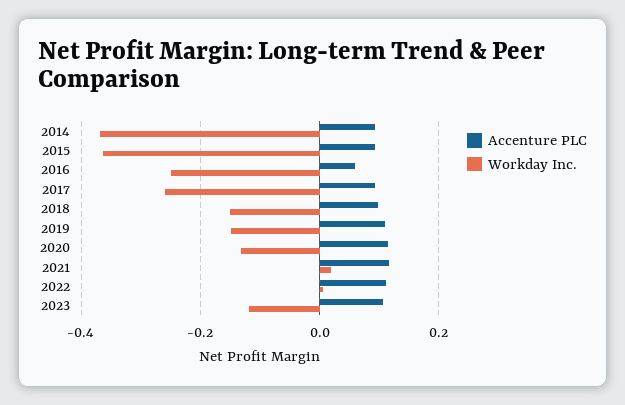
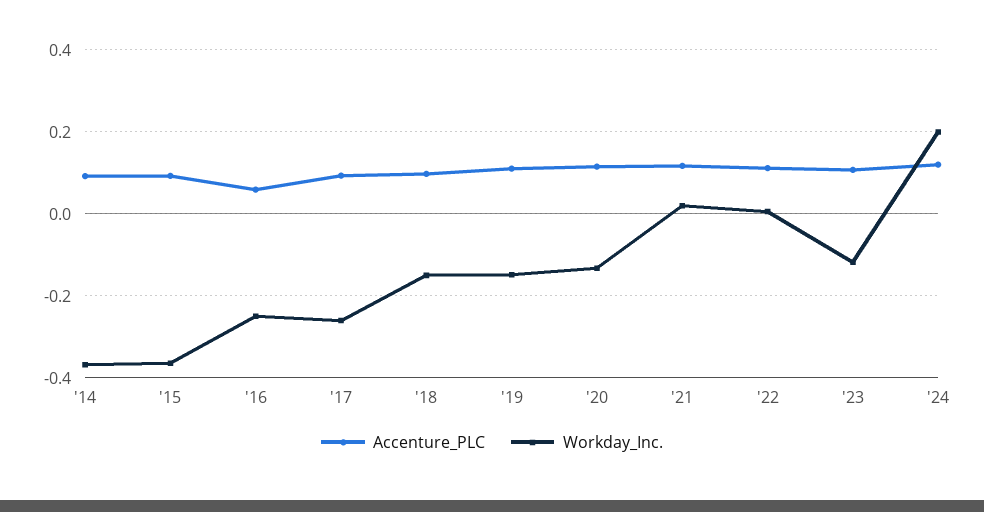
Accenture PLC, '24: none -> 0.12
Workday Inc., '24: none -> 0.2

